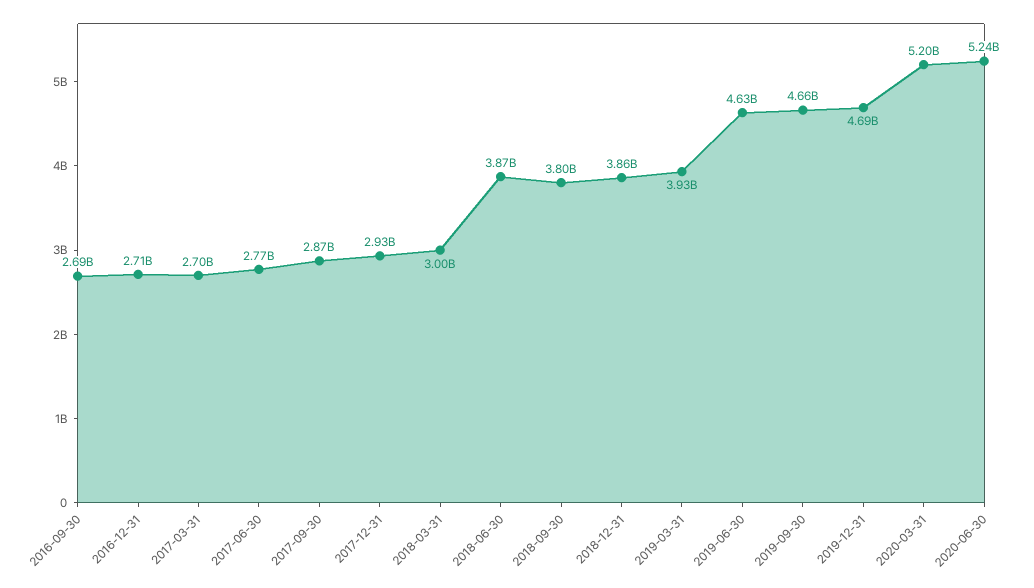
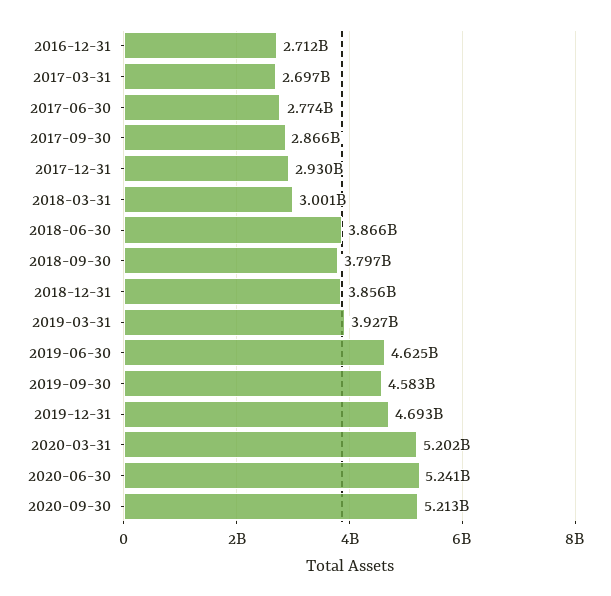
2016-09-30: 2690000000 -> none
2019-09-30: 4660000000 -> 4583000000
2020-09-30: none -> 5213000000

